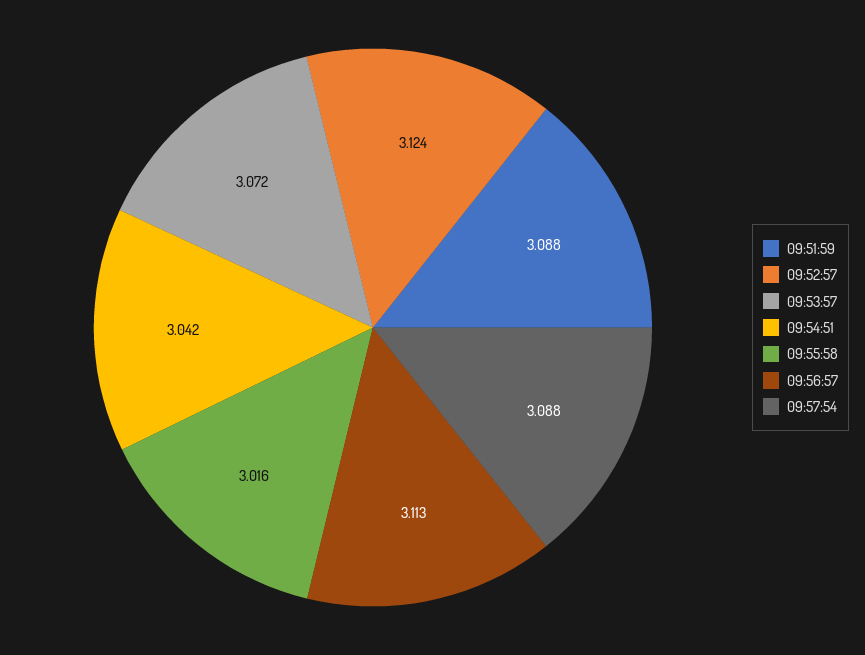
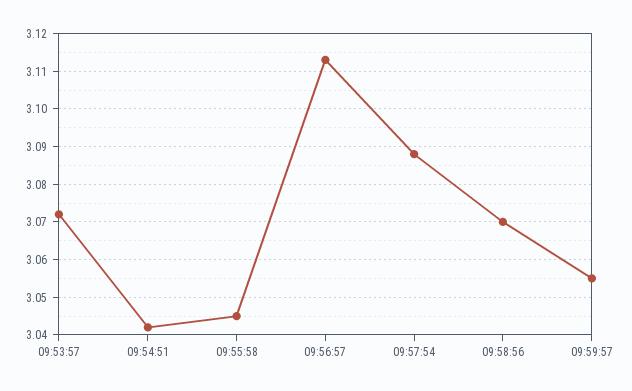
09:51:59: 3.088 -> none
09:52:57: 3.124 -> none
09:55:58: 3.016 -> 3.045
09:58:56: none -> 3.07
09:59:57: none -> 3.055

